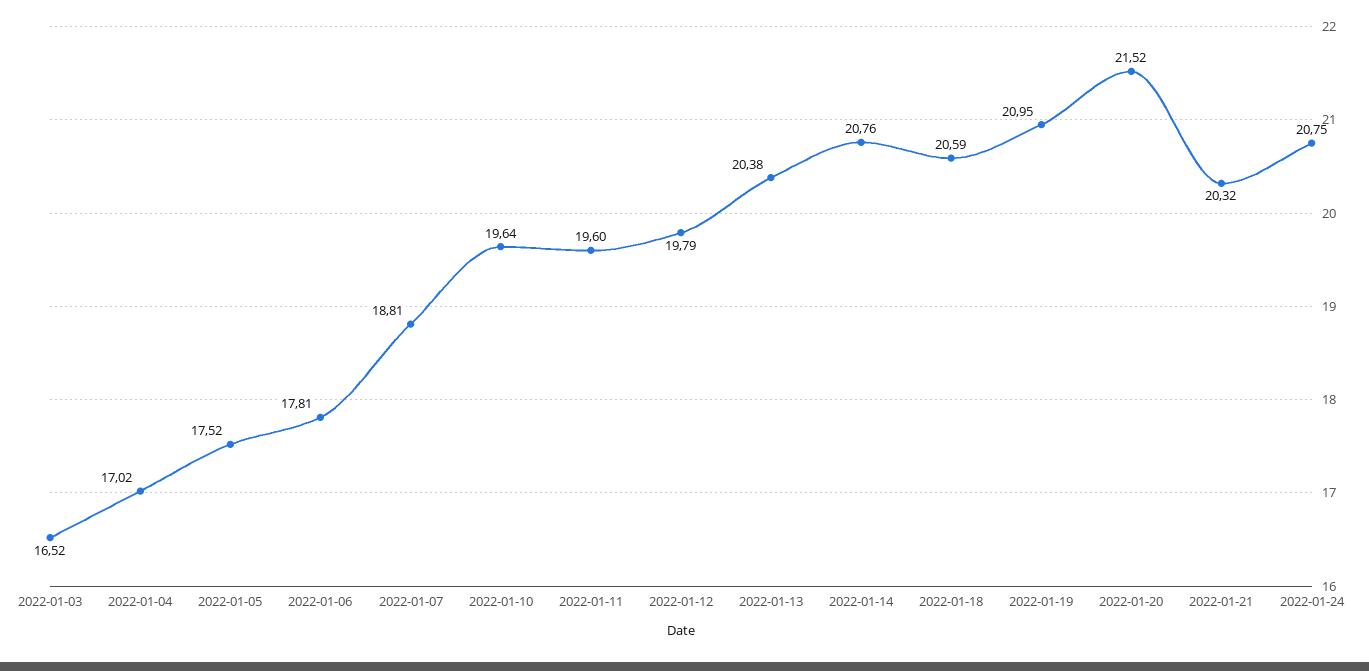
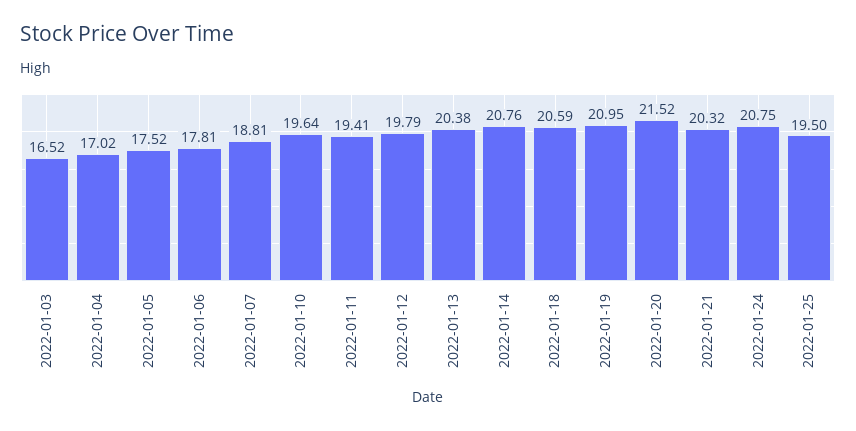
2022-01-11: 19.6 -> 19.41
2022-01-25: none -> 19.5

